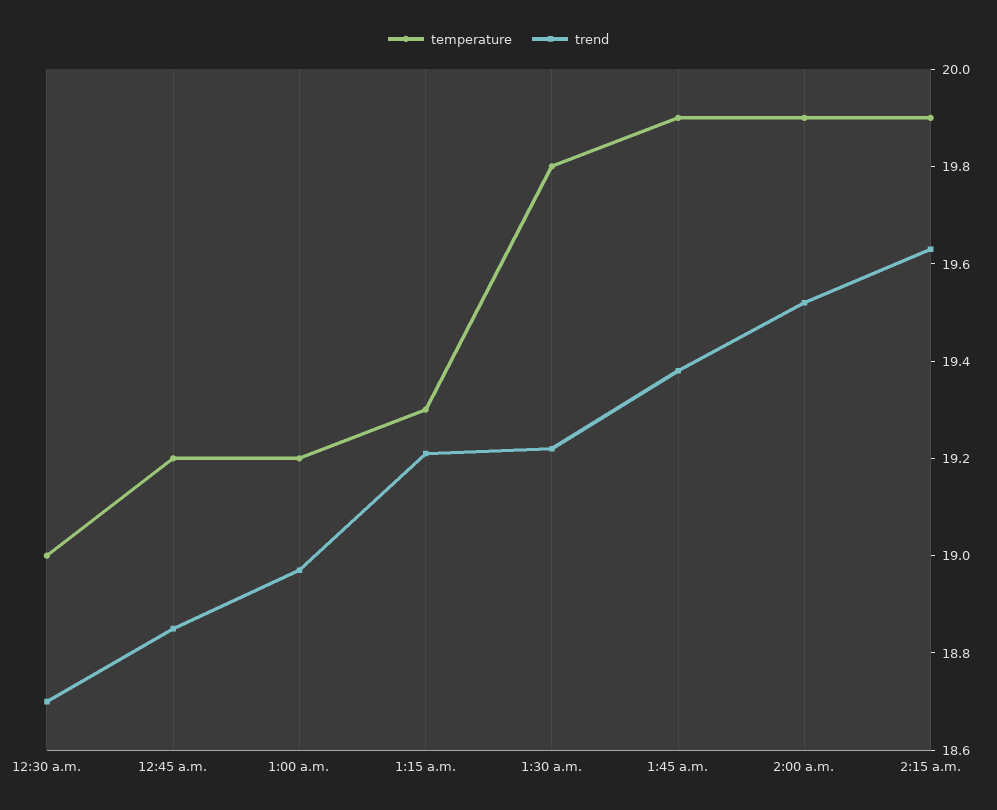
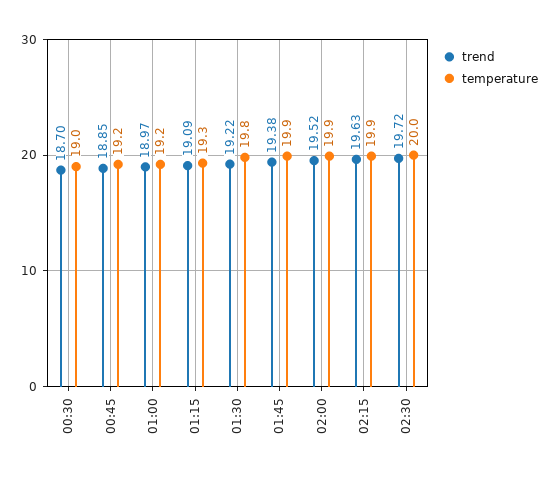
trend, 1:15 a.m.: 19.2 -> 19.09
trend, 02:30: none -> 19.72
temperature, 02:30: none -> 20

